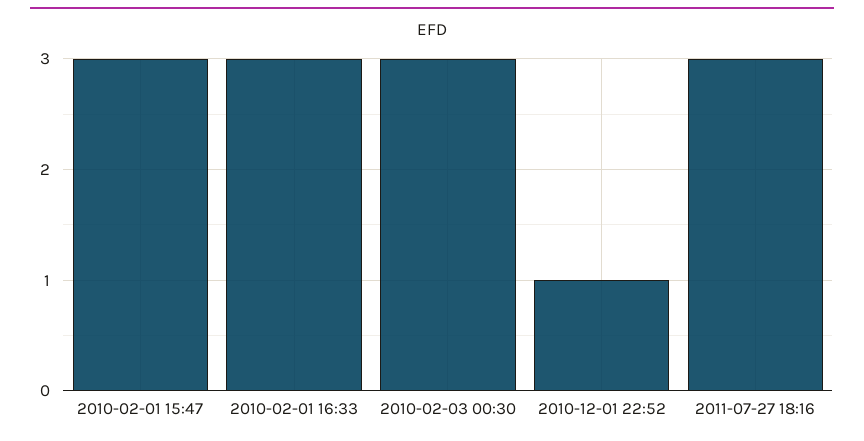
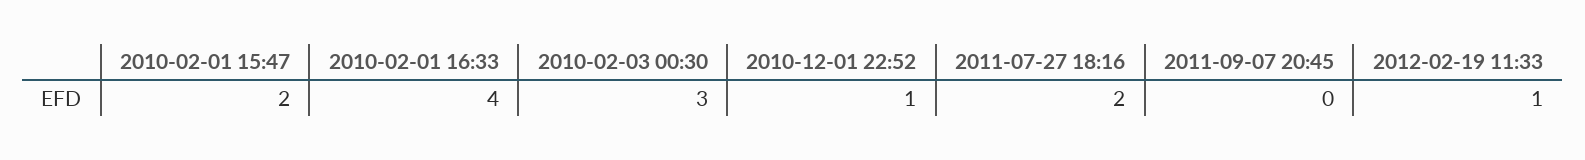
2010-02-01 15:47: 3 -> 2
2010-02-01 16:33: 3 -> 4
2011-07-27 18:16: 3 -> 2
2011-09-07 20:45: none -> 0
2012-02-19 11:33: none -> 1

